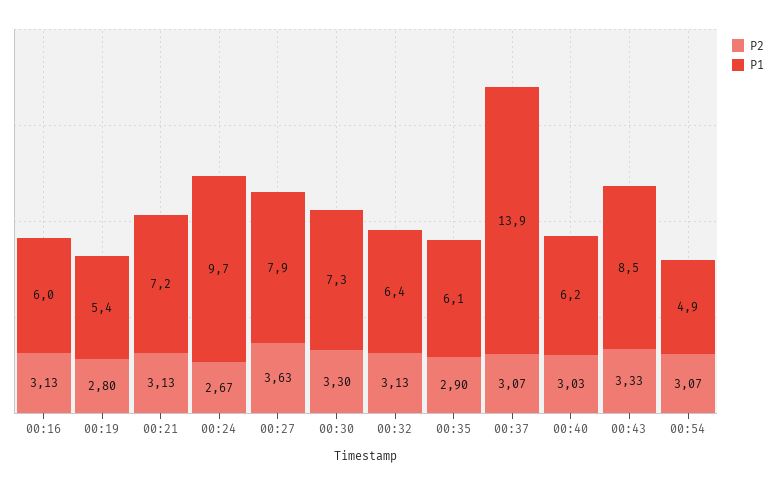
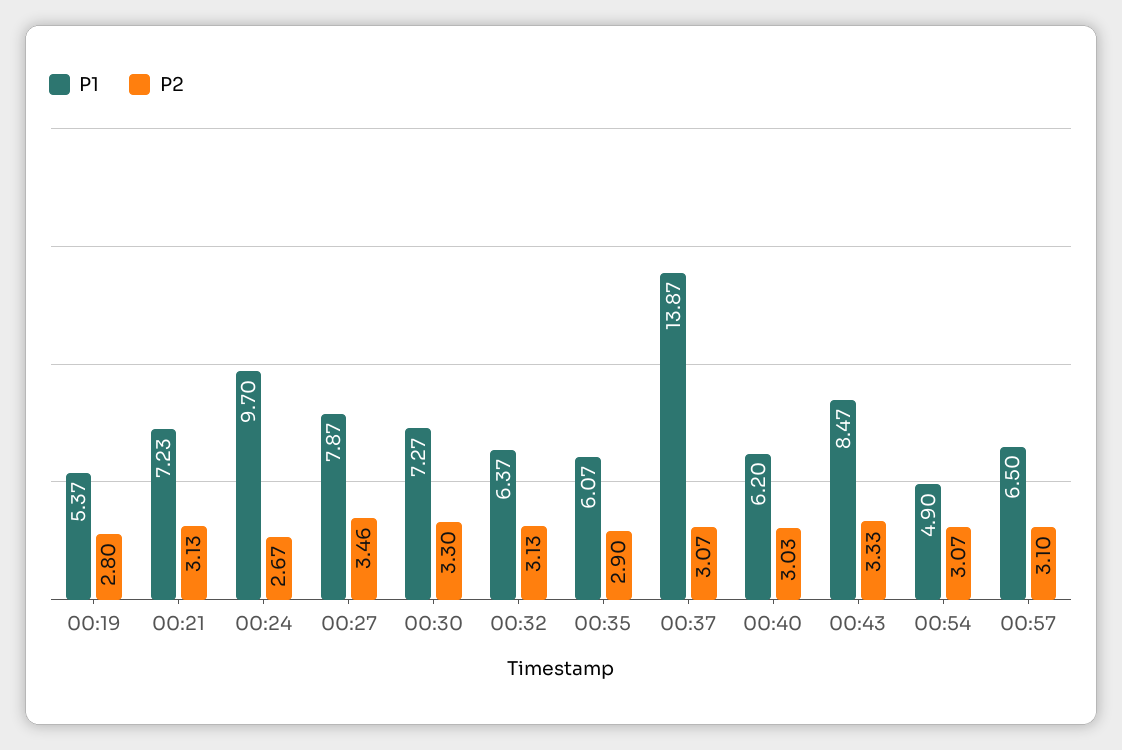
P2, 00:16: 3.13 -> none
P1, 00:16: 6 -> none
P2, 00:27: 3.63 -> 3.46
P1, 00:57: none -> 6.5
P2, 00:57: none -> 3.1

